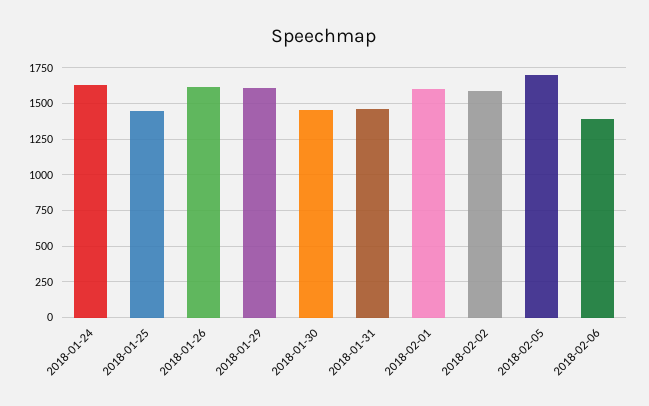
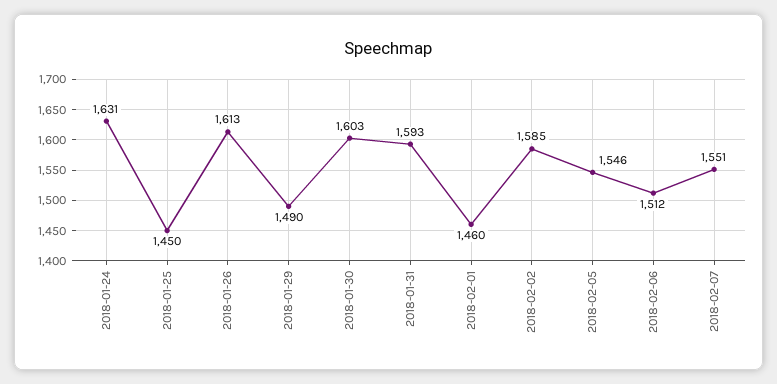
2018-01-29: 1600 -> 1490
2018-01-30: 1450 -> 1603
2018-01-31: 1450 -> 1593
2018-02-01: 1600 -> 1460
2018-02-05: 1700 -> 1546
2018-02-06: 1400 -> 1512
2018-02-07: none -> 1551

